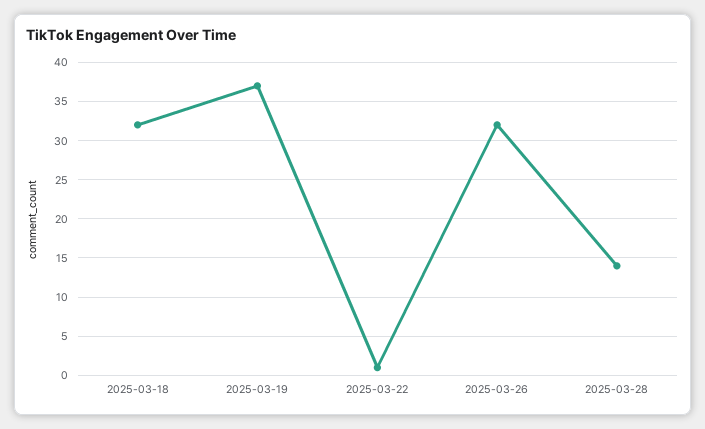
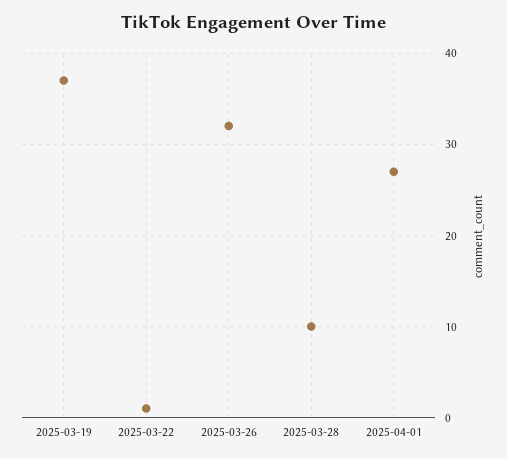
2025-03-18: 32 -> none
2025-03-28: 14 -> 10
2025-04-01: none -> 27

